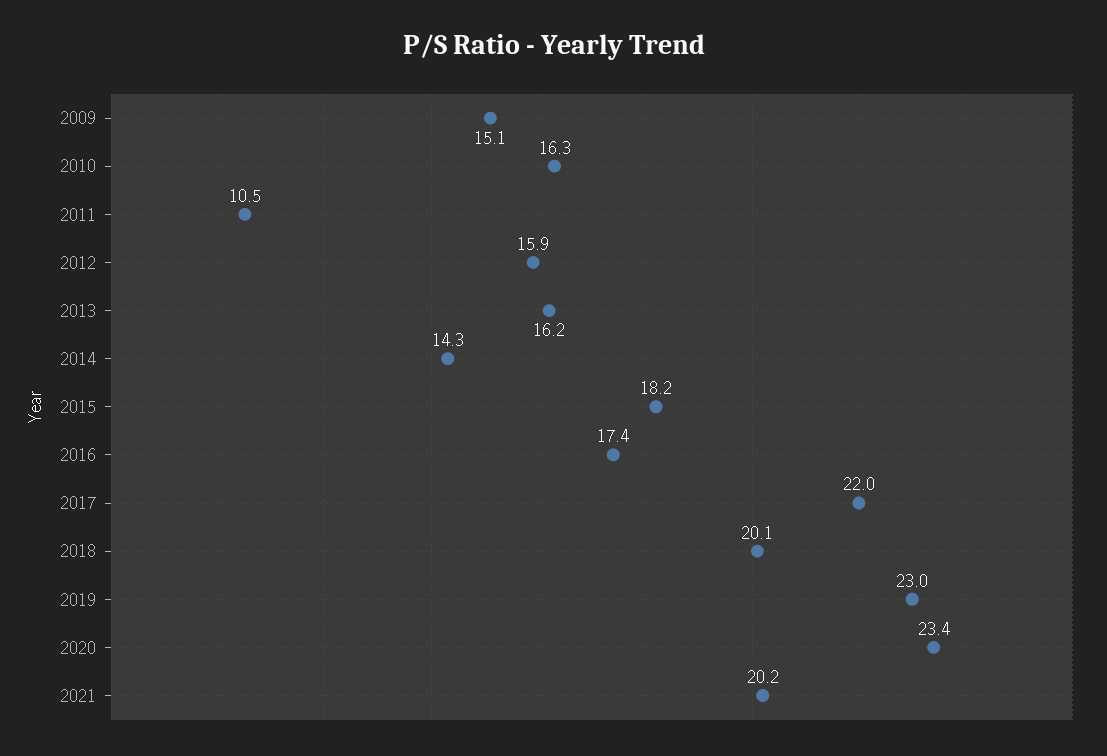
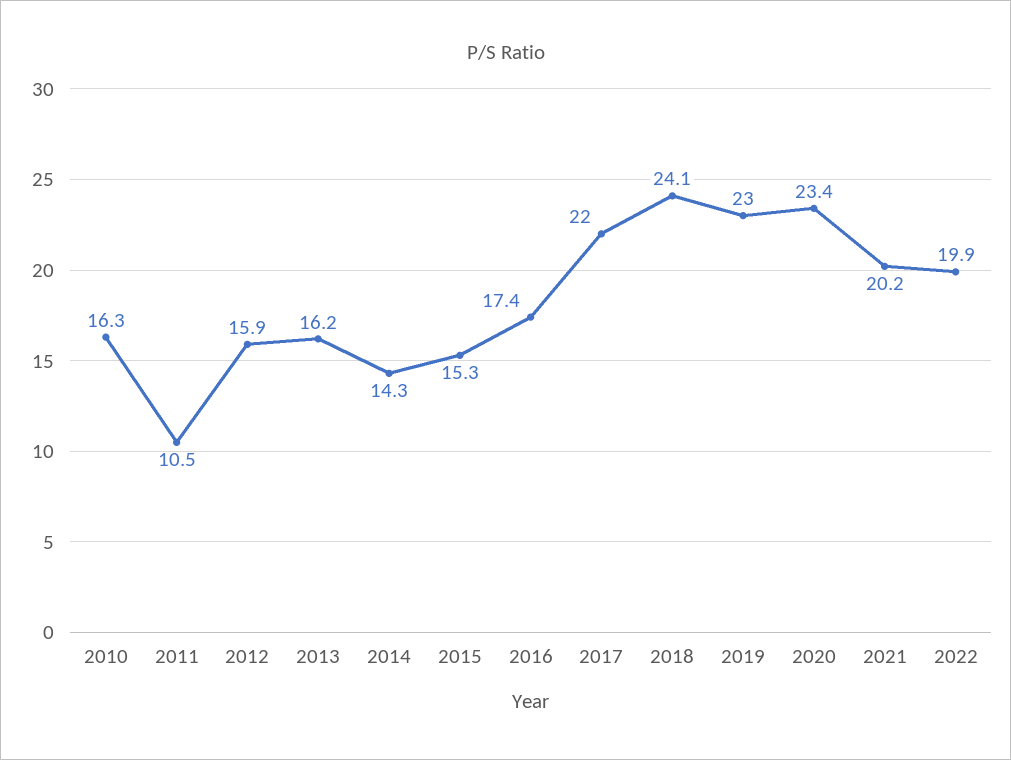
2009: 15.1 -> none
2015: 18.2 -> 15.3
2018: 20.1 -> 24.1
2022: none -> 19.9

